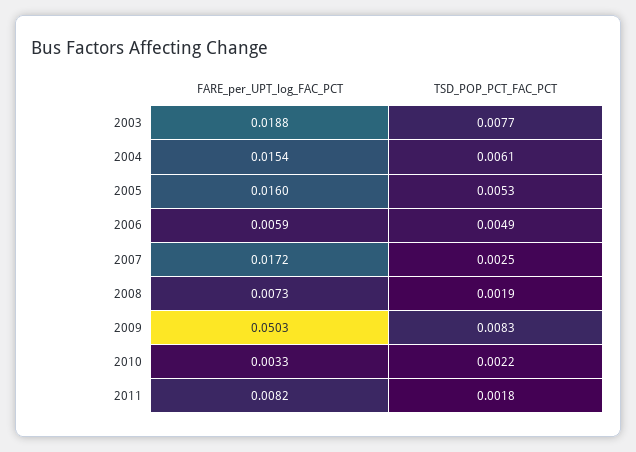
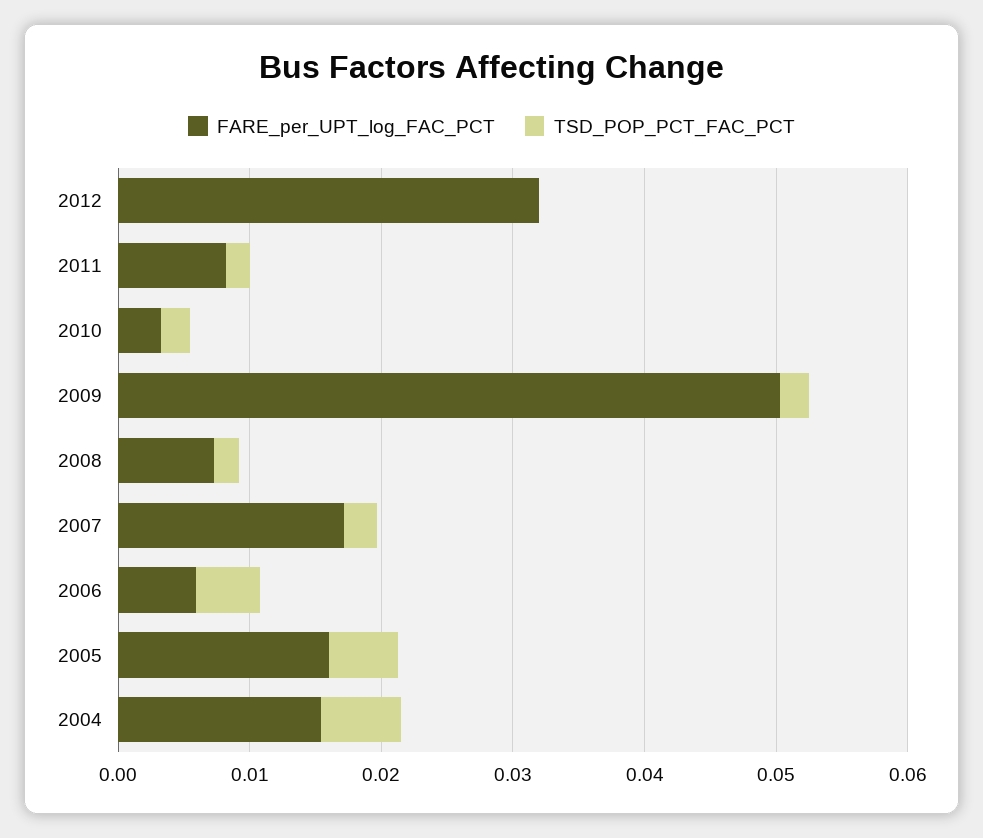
FARE_per_UPT_log_FAC_PCT, 2003: 0.0188 -> none
TSD_POP_PCT_FAC_PCT, 2003: 0.0077 -> none
TSD_POP_PCT_FAC_PCT, 2009: 0.0083 -> 0.002
FARE_per_UPT_log_FAC_PCT, 2012: none -> 0.032
TSD_POP_PCT_FAC_PCT, 2012: none -> 0

